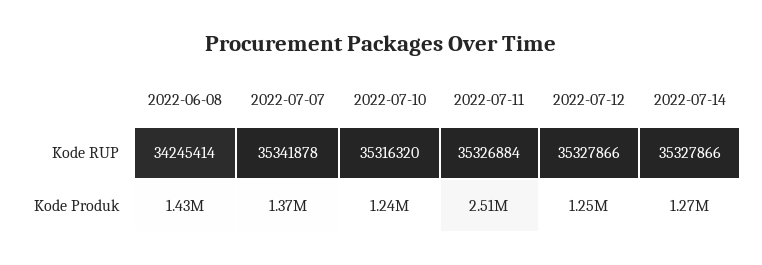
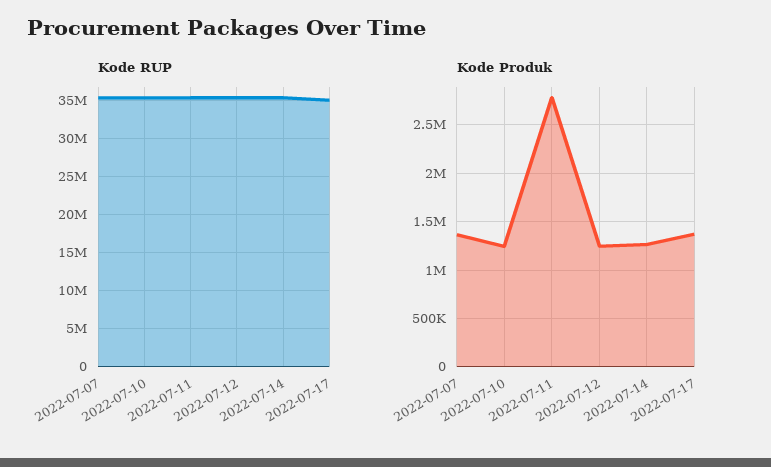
Kode RUP, 2022-06-08: 34245414 -> none
Kode Produk, 2022-06-08: 1430000 -> none
Kode Produk, 2022-07-11: 2510000 -> 2800000
Kode RUP, 2022-07-17: none -> 35000000
Kode Produk, 2022-07-17: none -> 1400000

